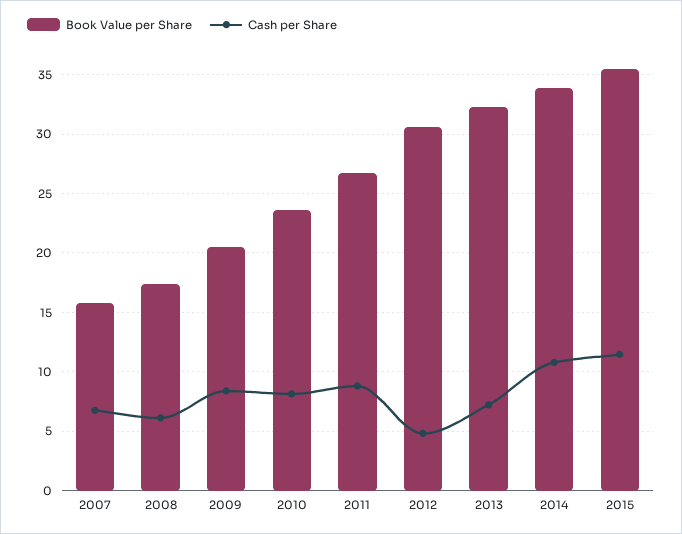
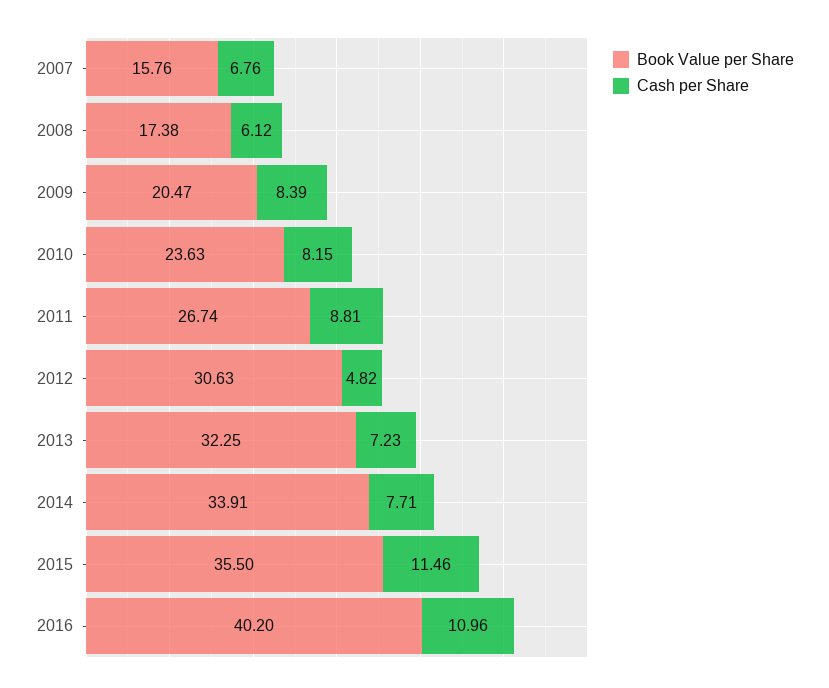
Cash per Share, 2014: 11 -> 7.71
Book Value per Share, 2016: none -> 40.2
Cash per Share, 2016: none -> 10.96

